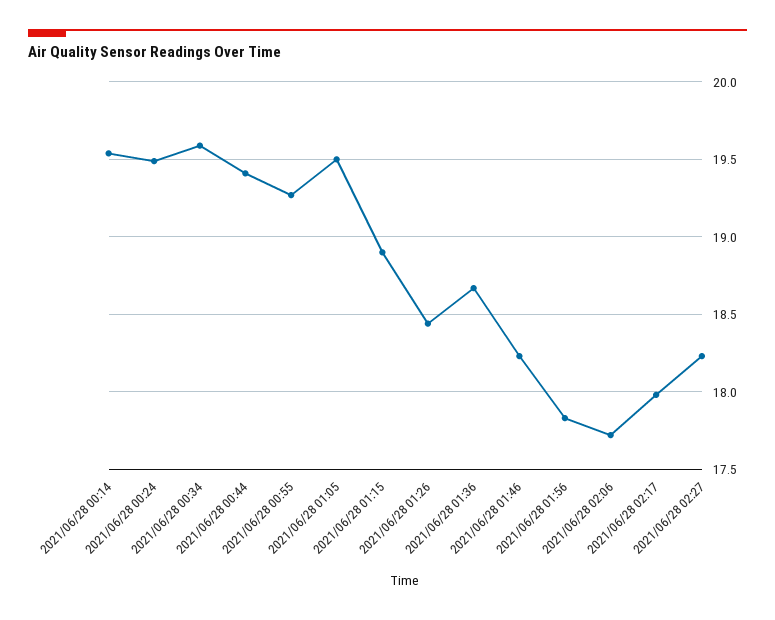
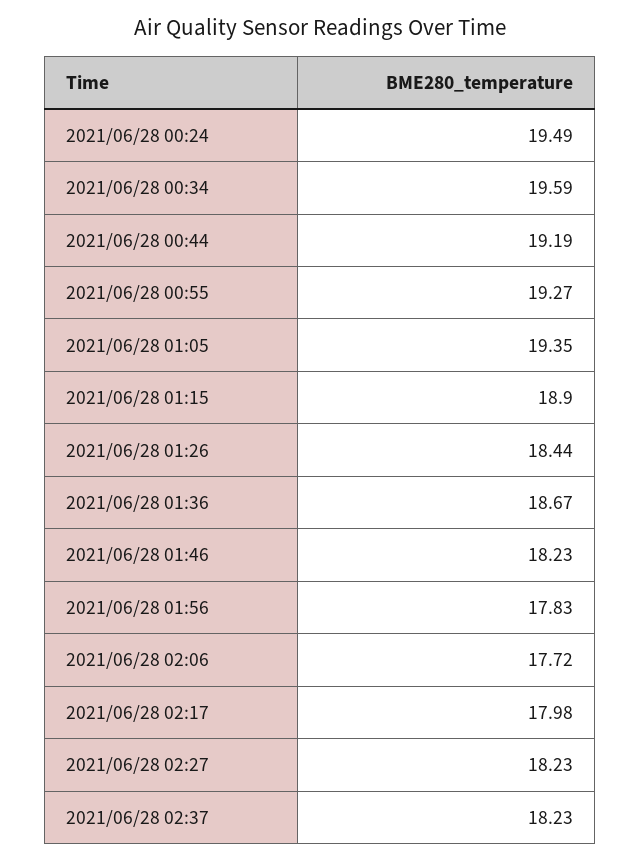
2021/06/28 00:14: 19.55 -> none
2021/06/28 00:44: 19.4 -> 19.19
2021/06/28 01:05: 19.5 -> 19.35
2021/06/28 02:37: none -> 18.23

